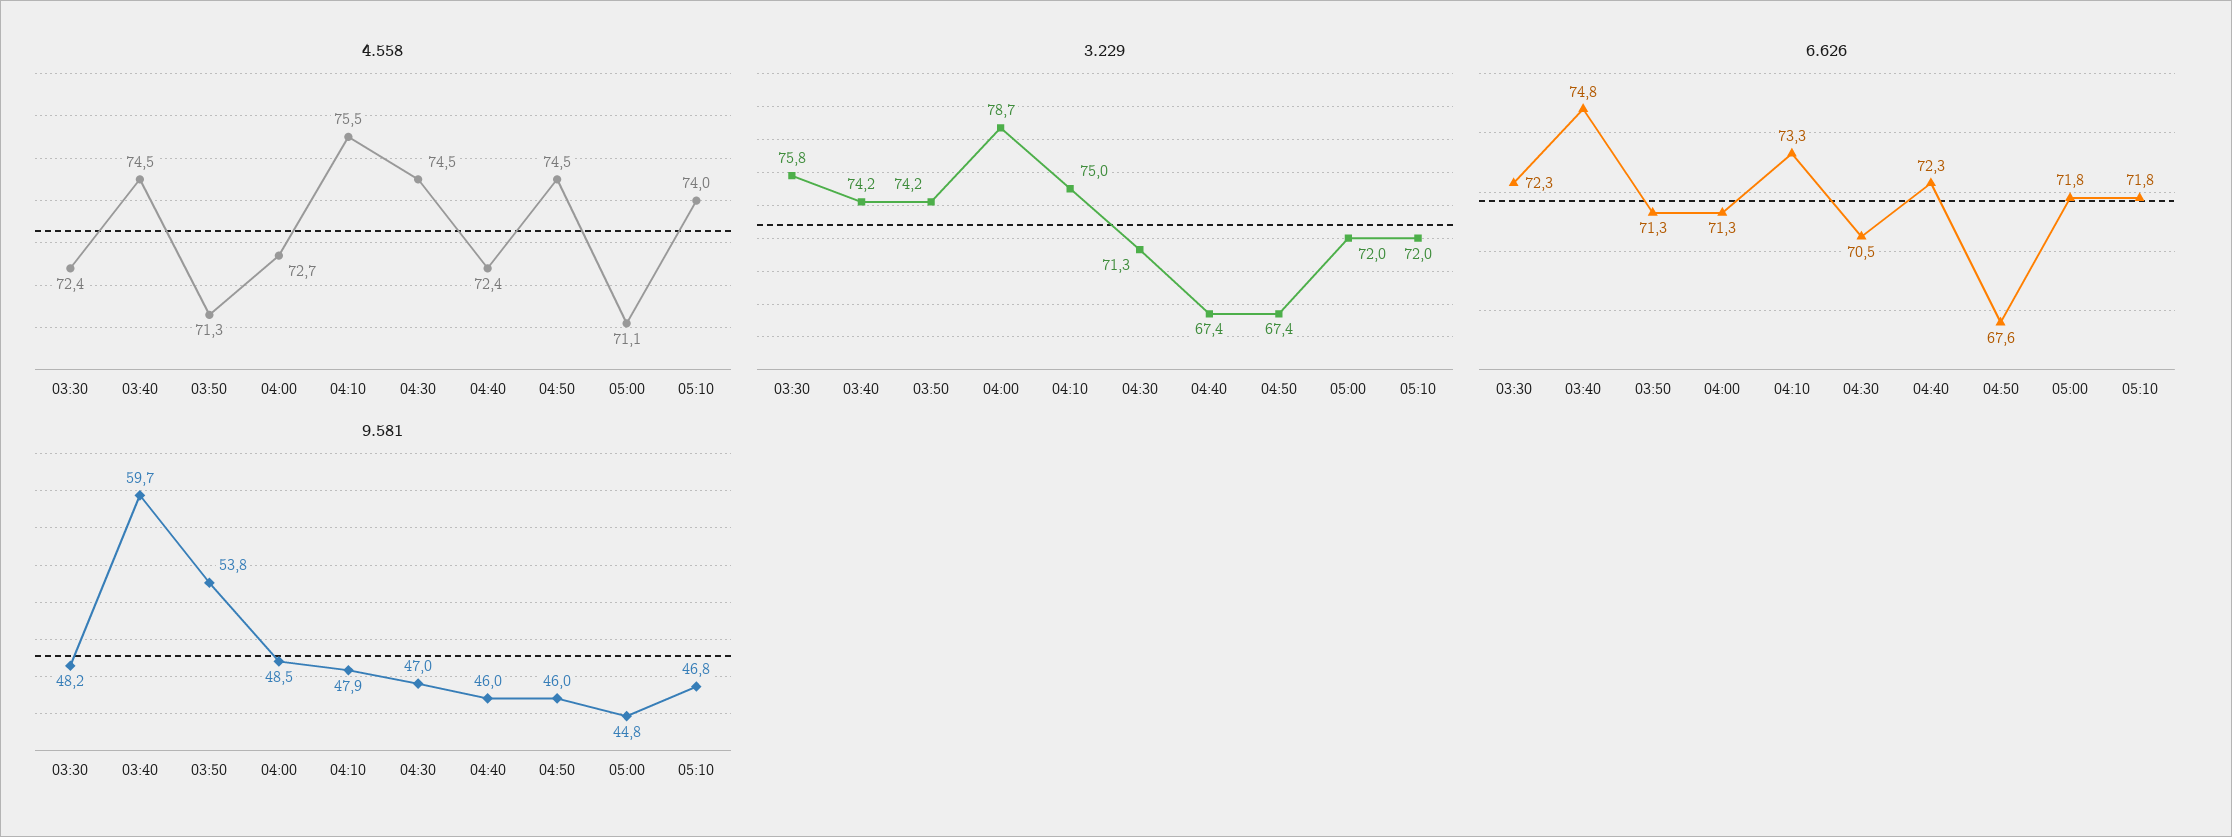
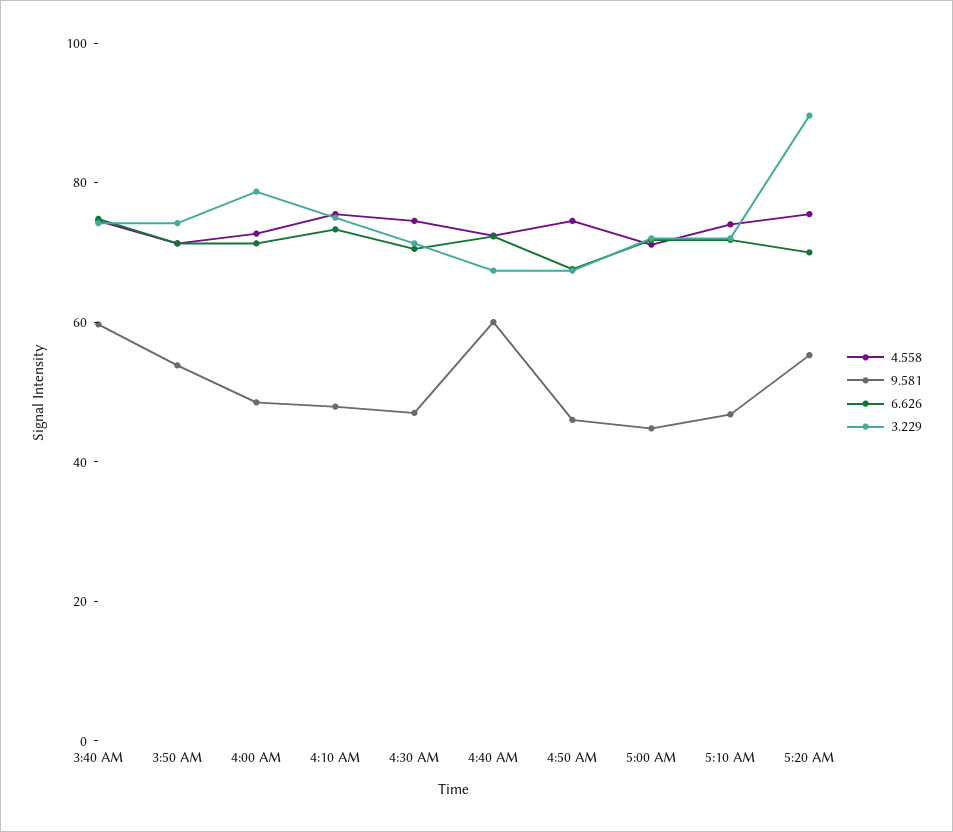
4.558, 03:30: 72.4 -> none
3.229, 03:30: 75.8 -> none
6.626, 03:30: 72.3 -> none
9.581, 03:30: 48.2 -> none
9.581, 04:40: 46 -> 60
4.558, 5:20 AM: none -> 75
9.581, 5:20 AM: none -> 55
6.626, 5:20 AM: none -> 70
3.229, 5:20 AM: none -> 90

